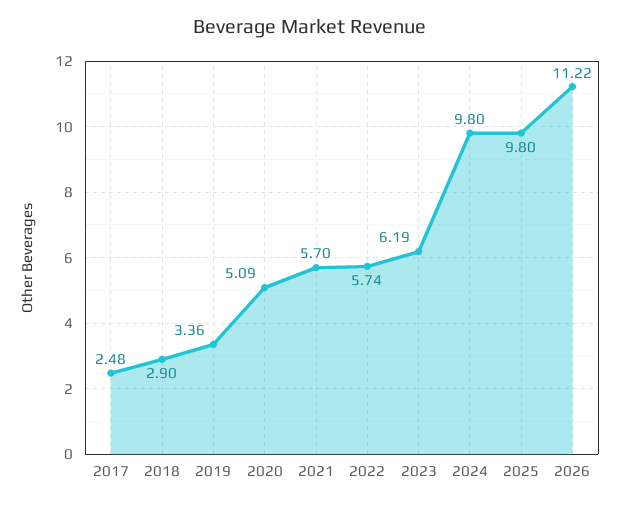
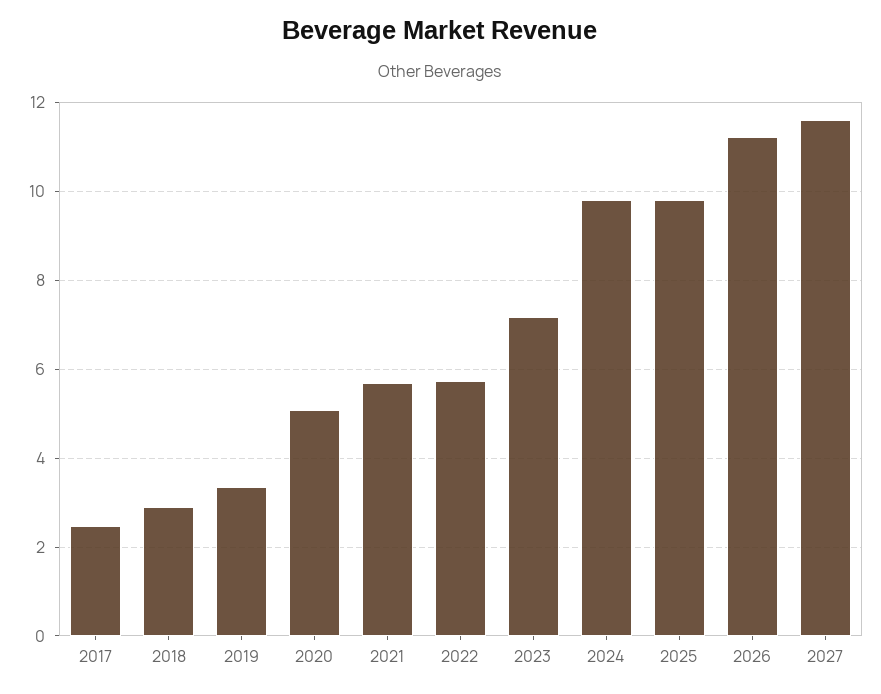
2023: 6.19 -> 7.2
2027: none -> 11.6

